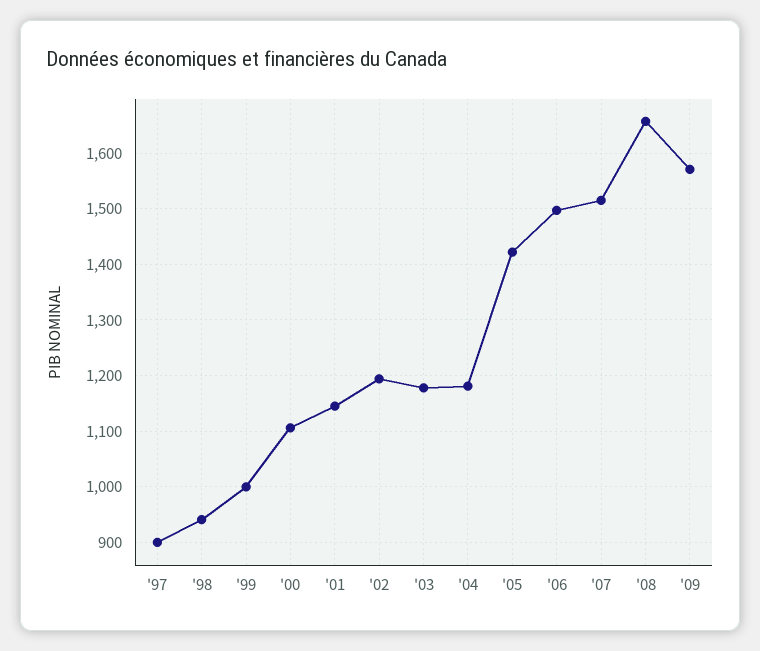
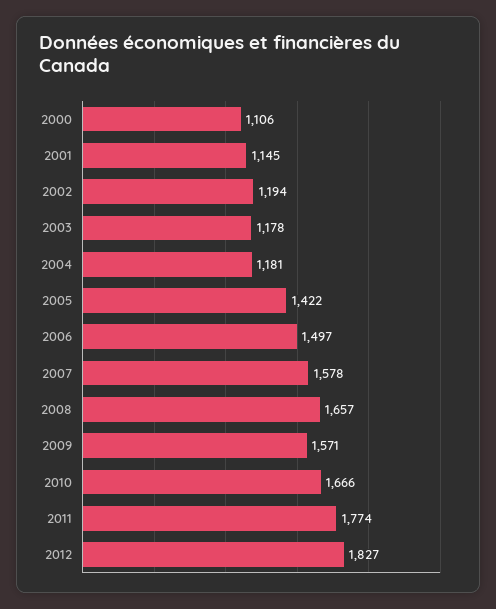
'97: 900 -> none
'98: 940 -> none
'99: 1000 -> none
'07: 1520 -> 1578
2010: none -> 1666
2011: none -> 1774
2012: none -> 1827

